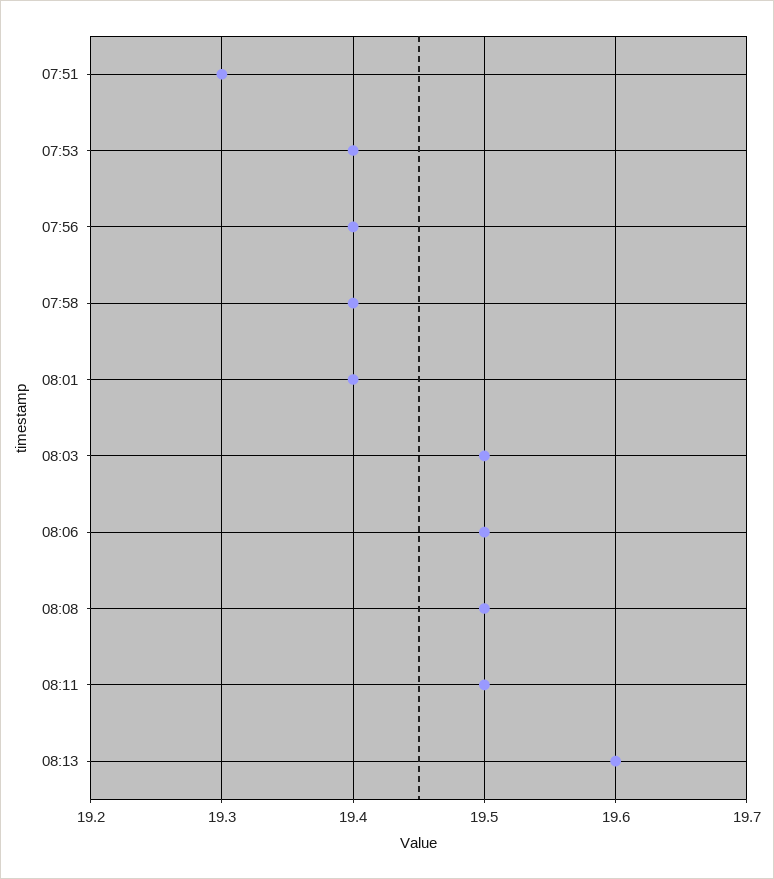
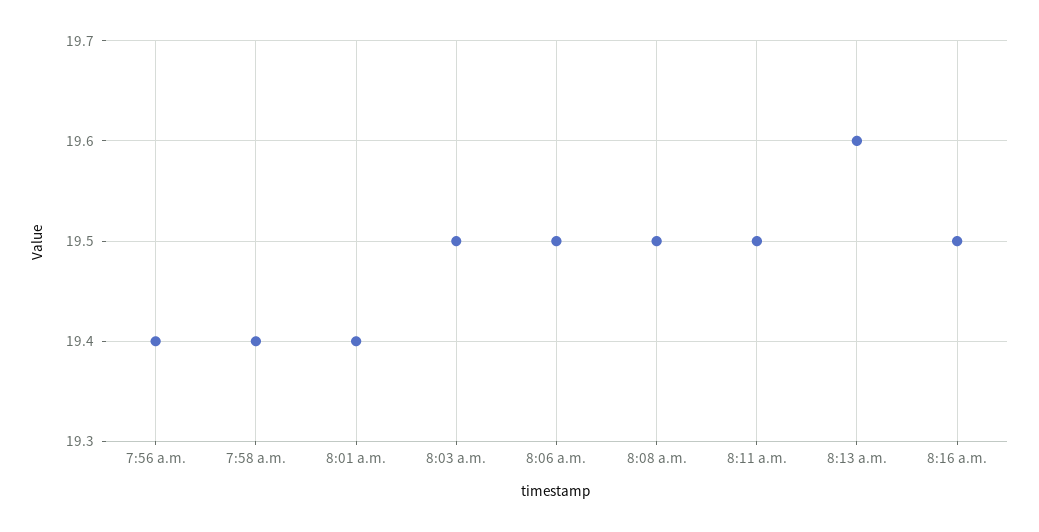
07:51: 19.3 -> none
07:53: 19.4 -> none
8:16 a.m.: none -> 19.5

